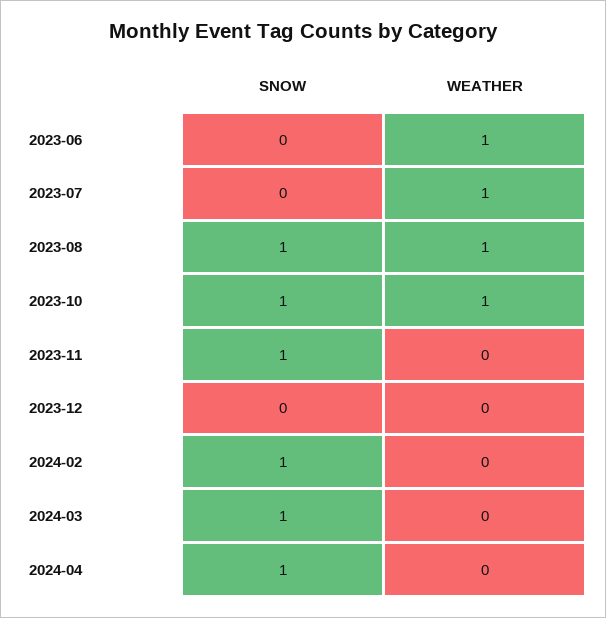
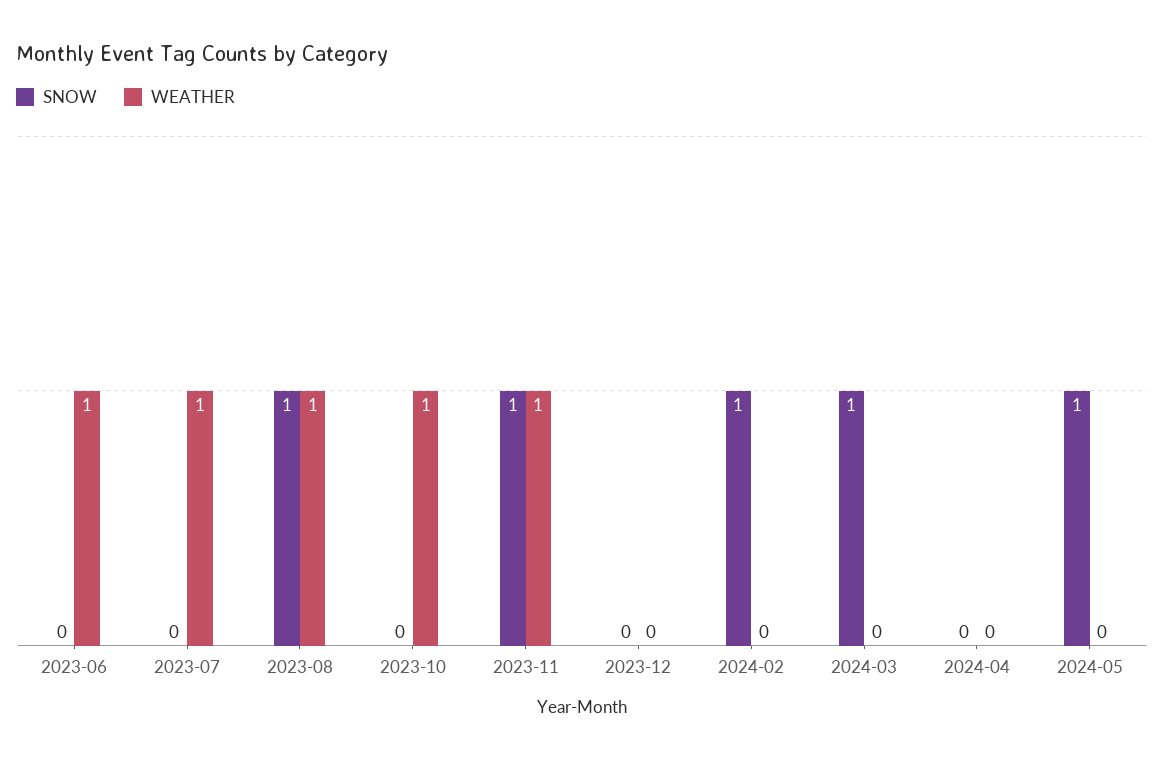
SNOW, 2023-10: 1 -> 0
WEATHER, 2023-11: 0 -> 1
SNOW, 2024-04: 1 -> 0
SNOW, 2024-05: none -> 1
WEATHER, 2024-05: none -> 0

